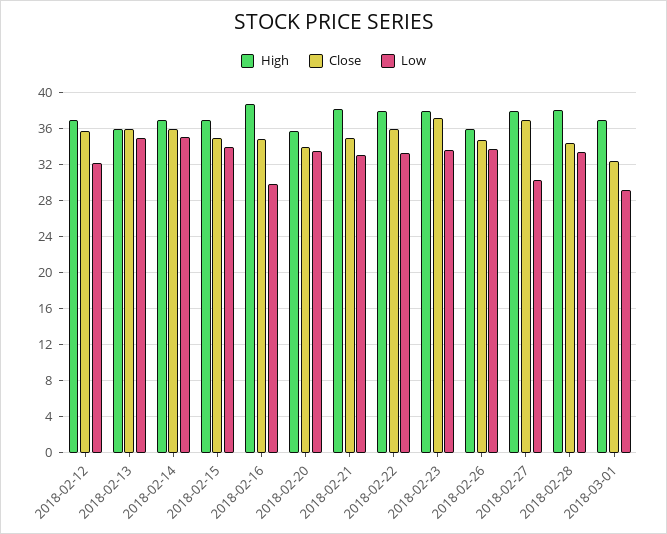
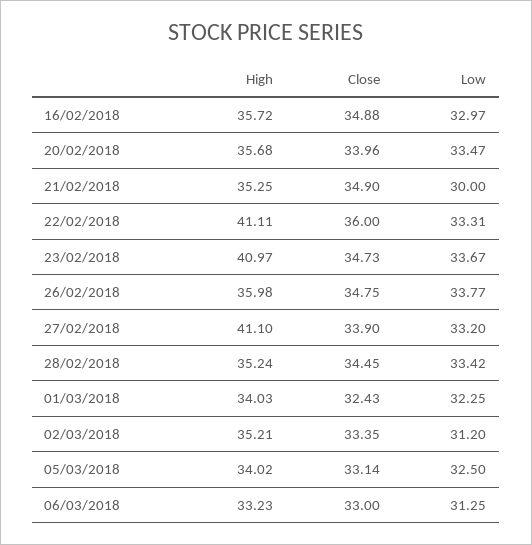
High, 2018-02-12: 37 -> none
Close, 2018-02-12: 36 -> none
Low, 2018-02-12: 32 -> none
High, 2018-02-13: 36 -> none
Close, 2018-02-13: 36 -> none
Low, 2018-02-13: 35 -> none
High, 2018-02-14: 37 -> none
Close, 2018-02-14: 36 -> none
Low, 2018-02-14: 35 -> none
High, 2018-02-15: 37 -> none
Close, 2018-02-15: 35 -> none
Low, 2018-02-15: 34 -> none
High, 2018-02-16: 39 -> 35.72
Low, 2018-02-16: 30 -> 32.97
High, 2018-02-21: 38 -> 35.25
Low, 2018-02-21: 33 -> 30
High, 2018-02-22: 38 -> 41.11
High, 2018-02-23: 38 -> 40.97
Close, 2018-02-23: 37 -> 34.73
High, 2018-02-27: 38 -> 41.1
Close, 2018-02-27: 37 -> 33.9
Low, 2018-02-27: 30 -> 33.2
High, 2018-02-28: 38 -> 35.24
High, 2018-03-01: 37 -> 34.03
Low, 2018-03-01: 29 -> 32.25
High, 02/03/2018: none -> 35.21
Close, 02/03/2018: none -> 33.35
Low, 02/03/2018: none -> 31.2
High, 05/03/2018: none -> 34.02
Close, 05/03/2018: none -> 33.14
Low, 05/03/2018: none -> 32.5
High, 06/03/2018: none -> 33.23
Close, 06/03/2018: none -> 33
Low, 06/03/2018: none -> 31.25

